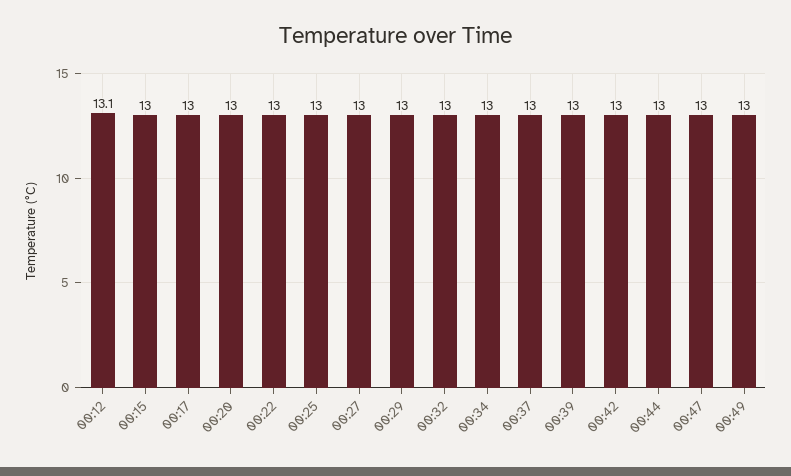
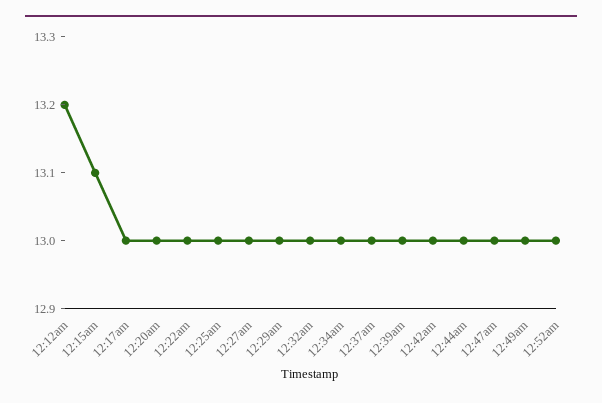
00:12: 13.1 -> 13.2
00:15: 13 -> 13.1
12:52am: none -> 13

